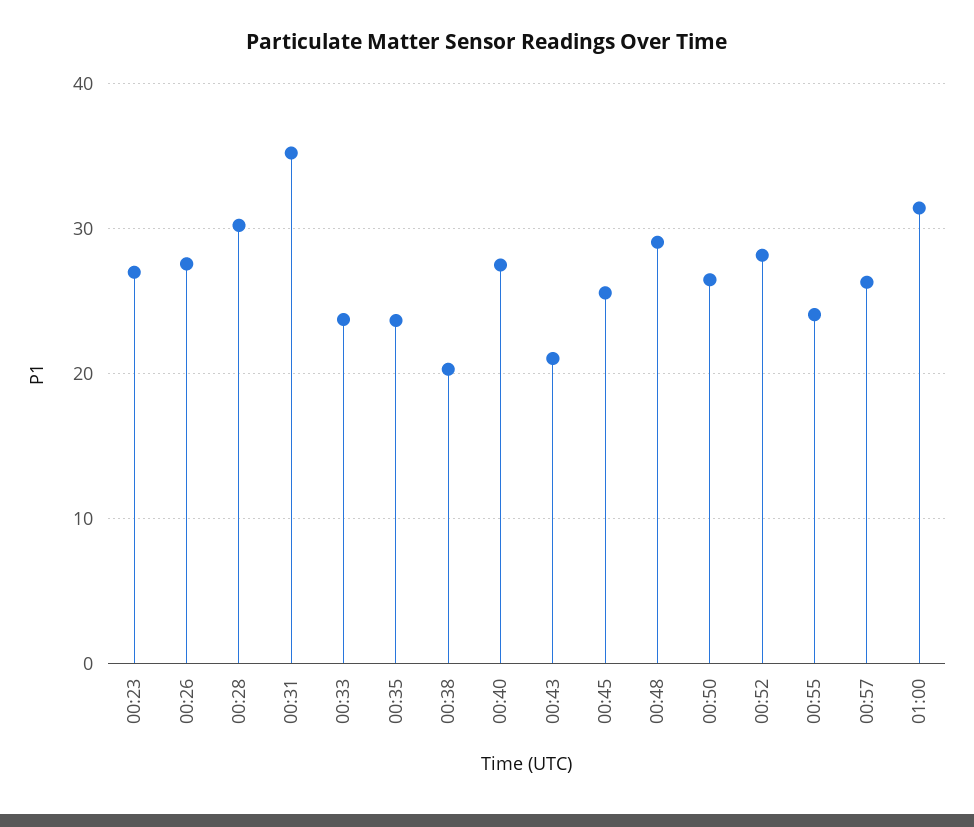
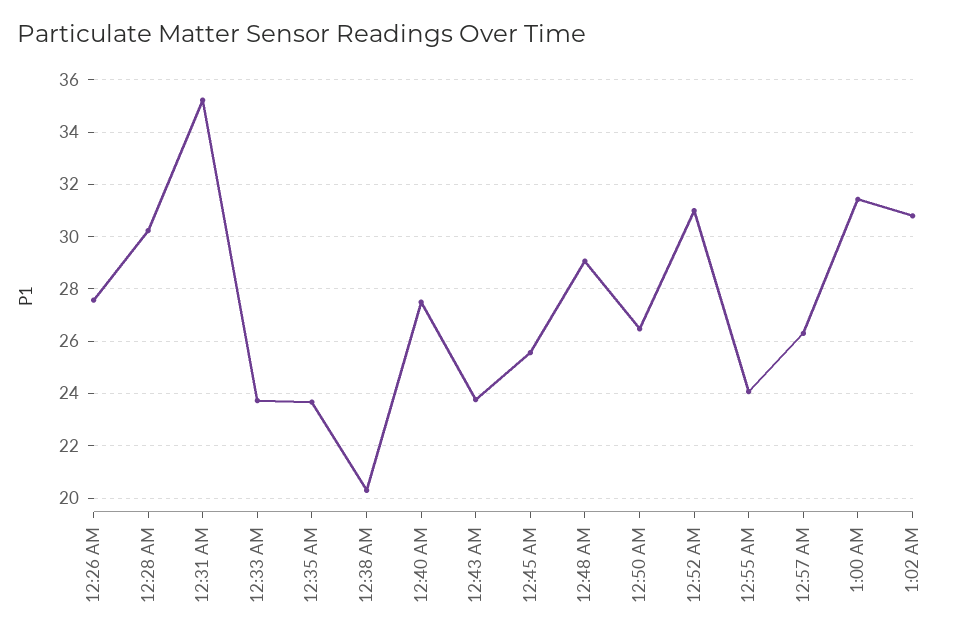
00:23: 27 -> none
00:43: 21 -> 23.75
00:52: 28 -> 31
1:02 AM: none -> 30.75

